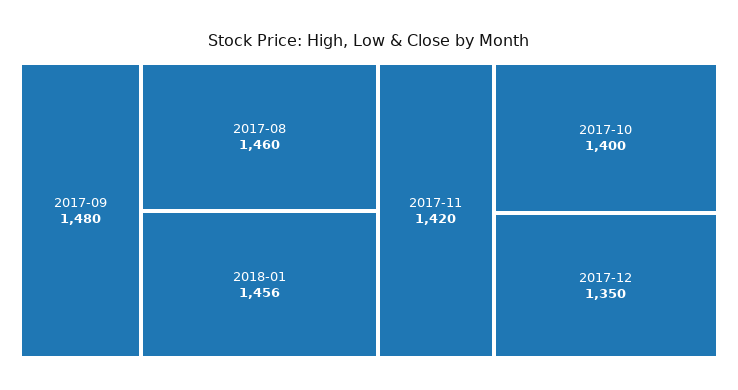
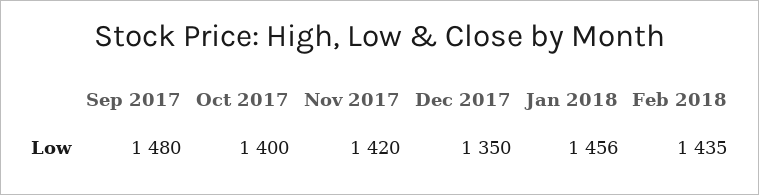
2017-08: 1460 -> none
Feb 2018: none -> 1435

